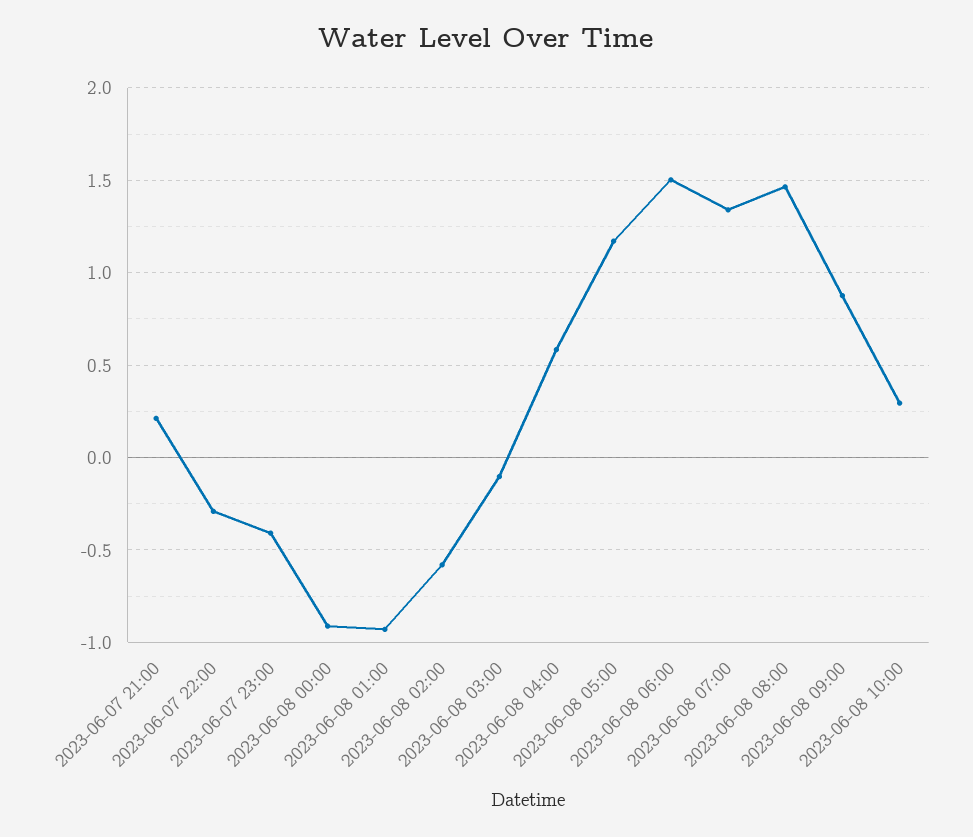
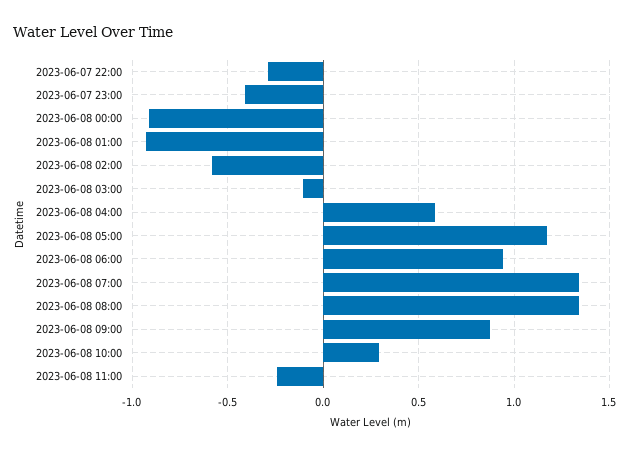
2023-06-07 21:00: 0.2 -> none
2023-06-08 06:00: 1.5 -> 0.95
2023-06-08 08:00: 1.45 -> 1.35
2023-06-08 11:00: none -> -0.25

